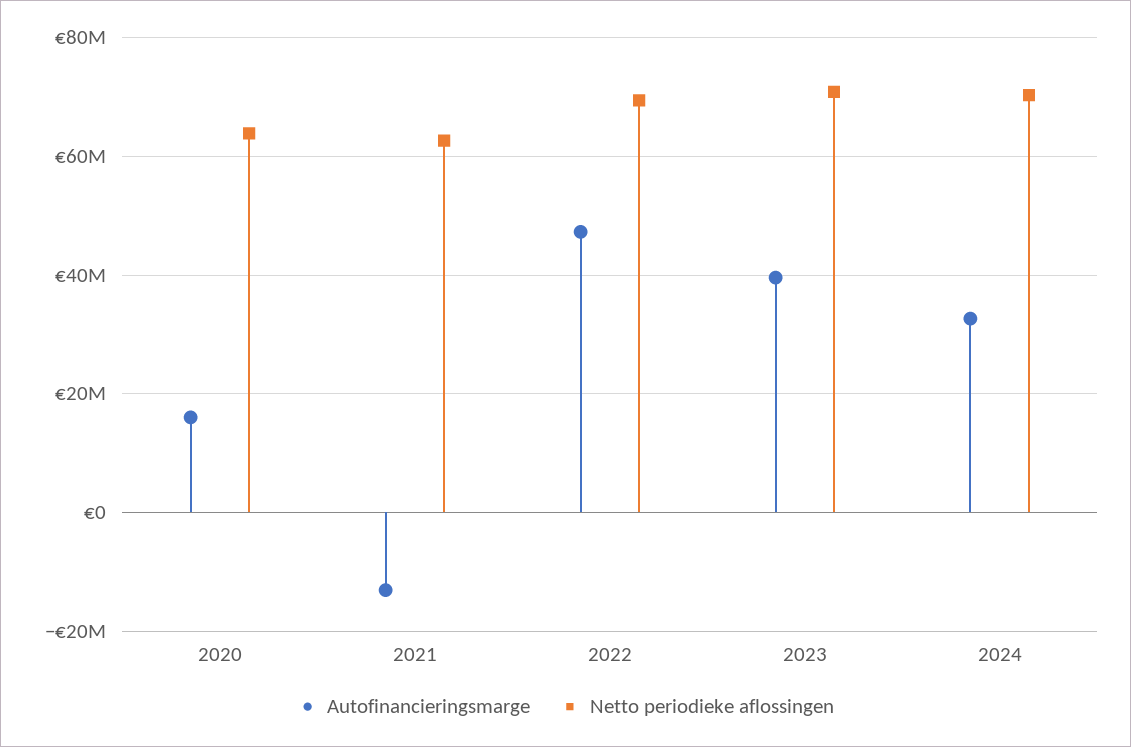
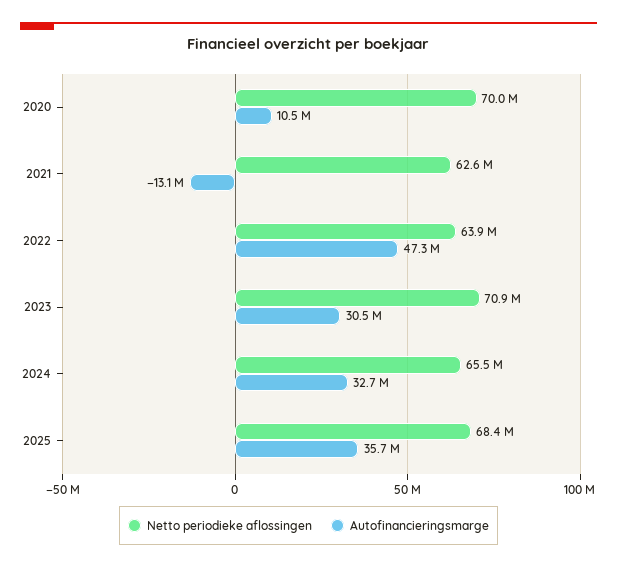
Autofinancieringsmarge, 2020: 16000000 -> 10500000
Netto periodieke aflossingen, 2020: 64000000 -> 70000000
Netto periodieke aflossingen, 2022: 70000000 -> 63900000
Autofinancieringsmarge, 2023: 40000000 -> 30500000
Netto periodieke aflossingen, 2024: 70000000 -> 65500000
Netto periodieke aflossingen, 2025: none -> 68400000
Autofinancieringsmarge, 2025: none -> 35700000

